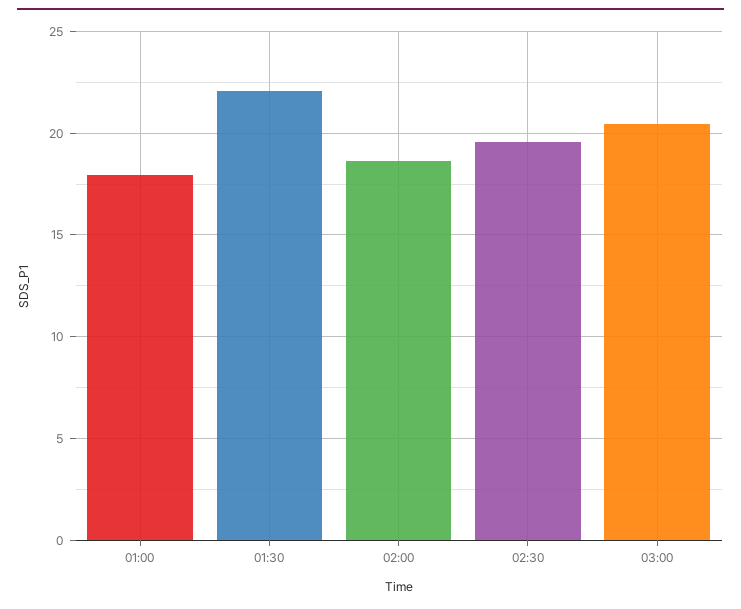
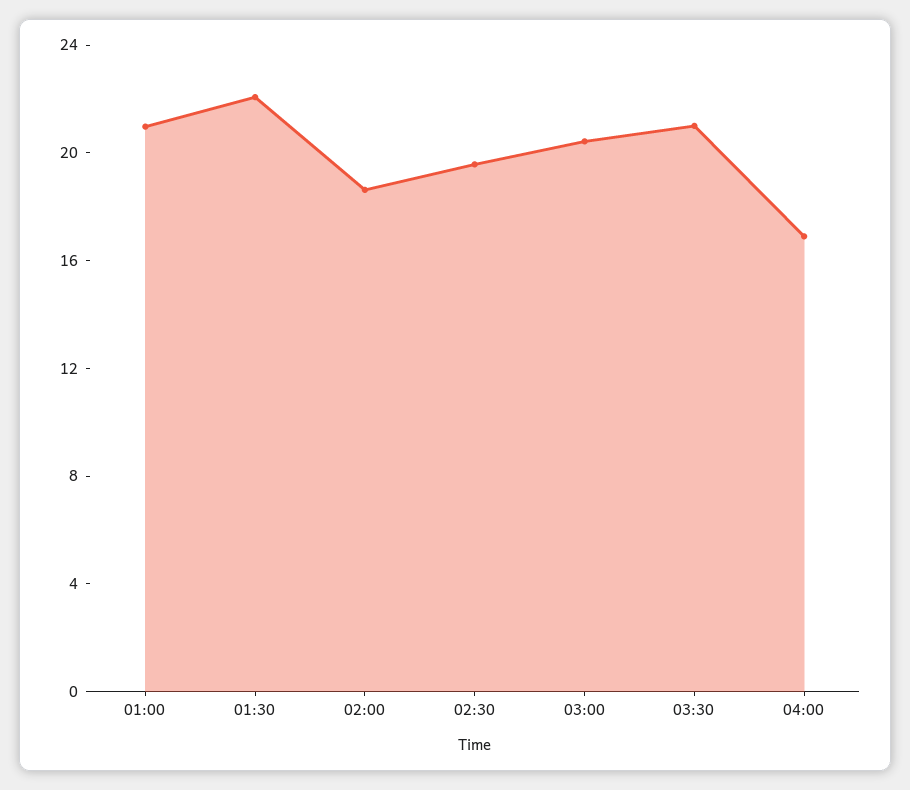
01:00: 18 -> 21
03:30: none -> 21
04:00: none -> 17

